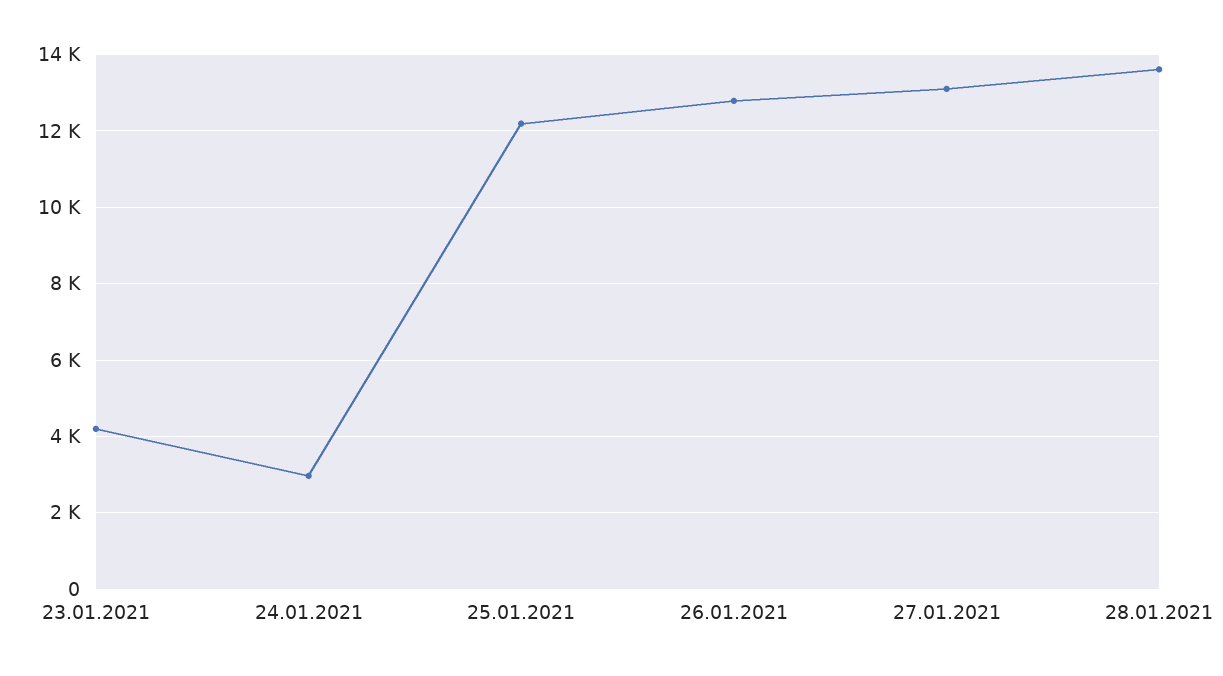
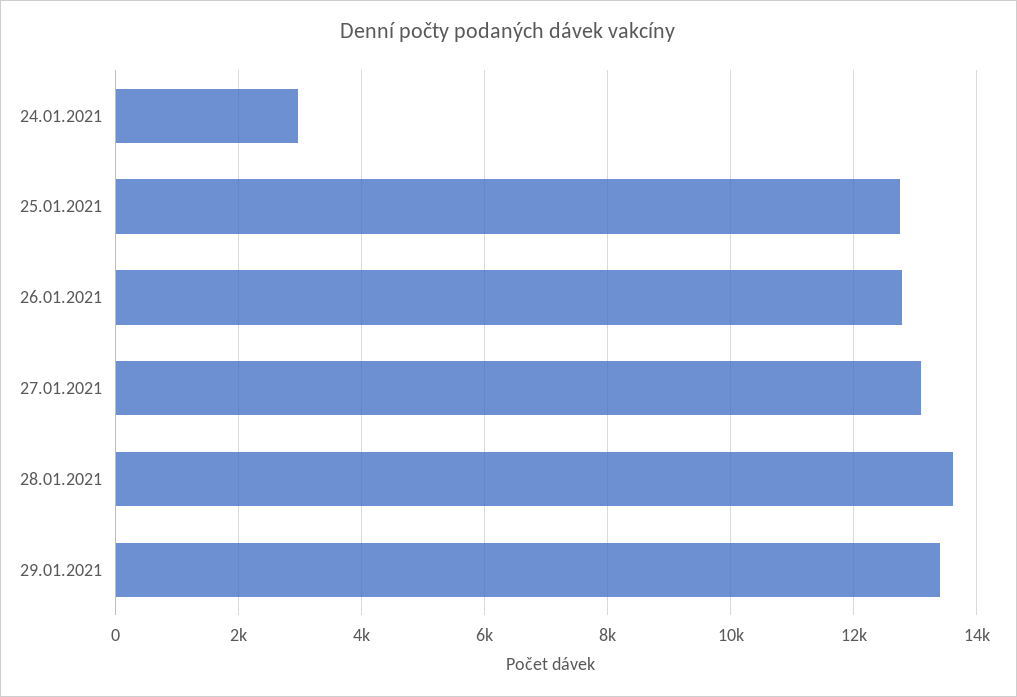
23.01.2021: 4200 -> none
25.01.2021: 12200 -> 12800
29.01.2021: none -> 13400

